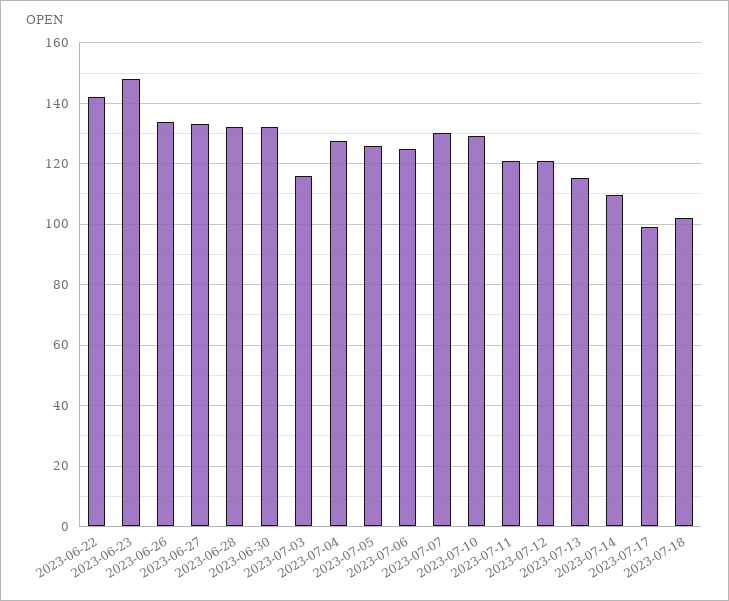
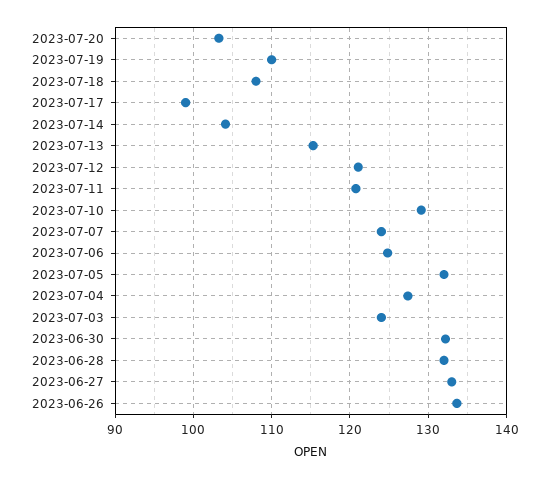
2023-06-22: 142 -> none
2023-06-23: 148 -> none
2023-07-03: 116 -> 124
2023-07-05: 126 -> 132
2023-07-07: 130 -> 124
2023-07-14: 110 -> 104
2023-07-18: 102 -> 108
2023-07-20: none -> 103
2023-07-19: none -> 110

